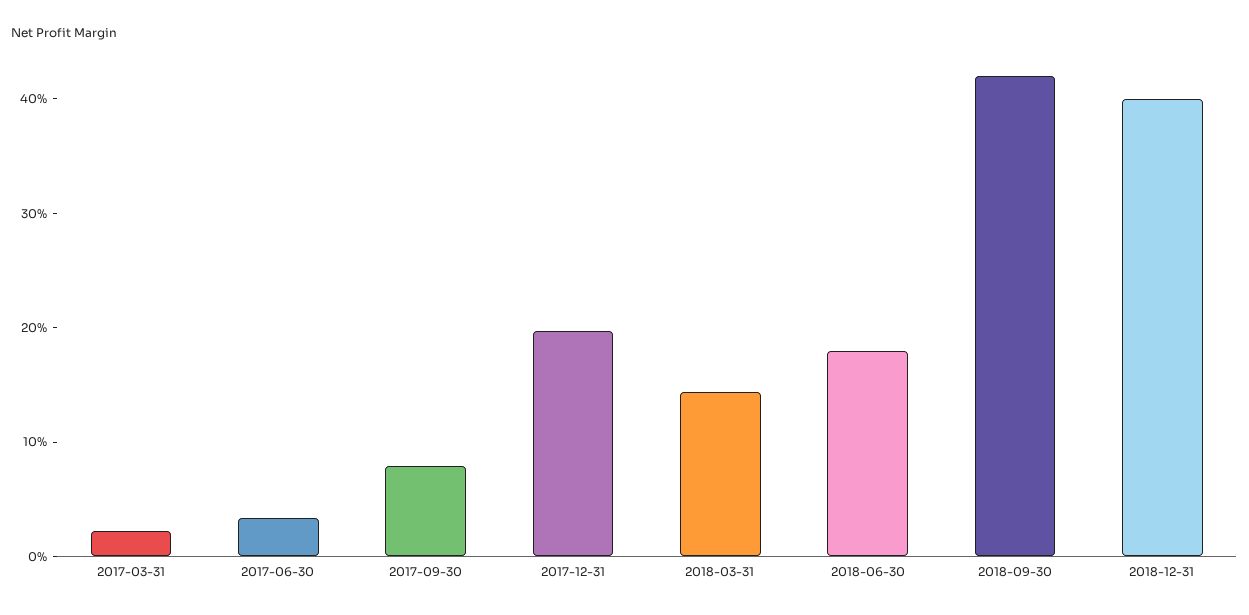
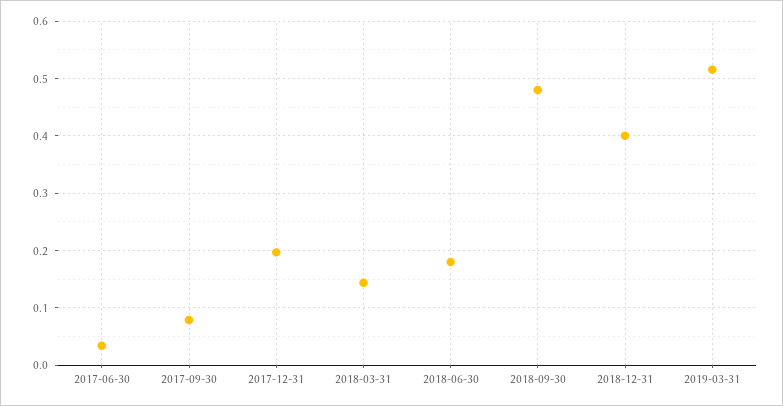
2017-03-31: 0.02 -> none
2018-09-30: 0.42 -> 0.48
2019-03-31: none -> 0.52

